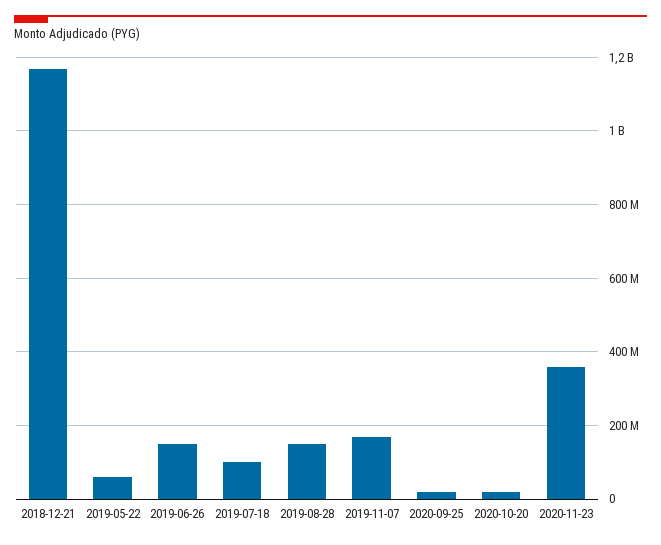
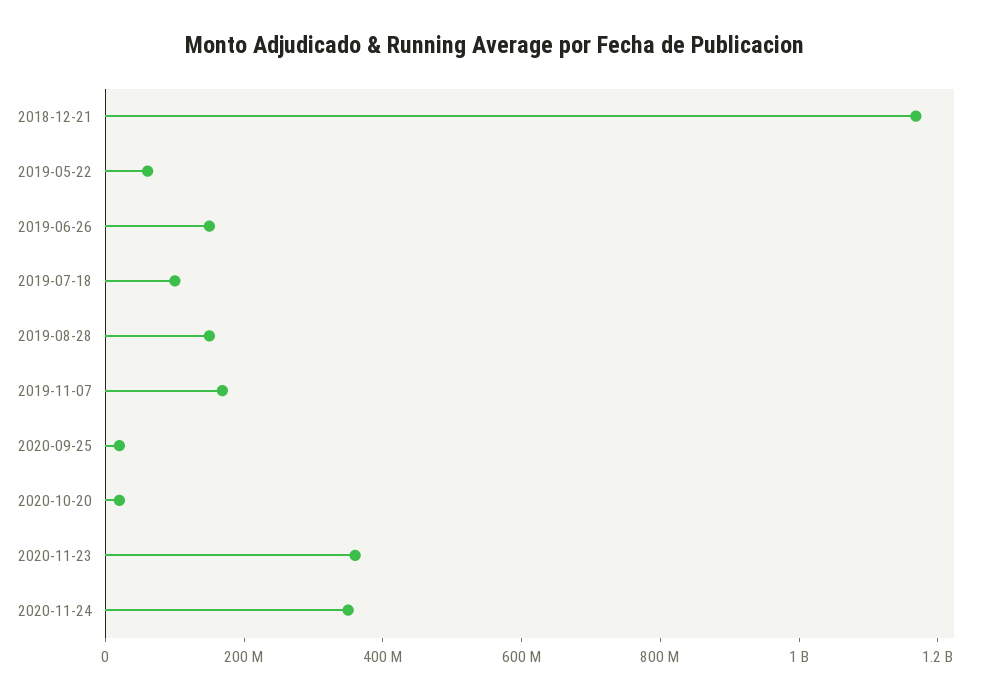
2020-11-24: none -> 350000000

